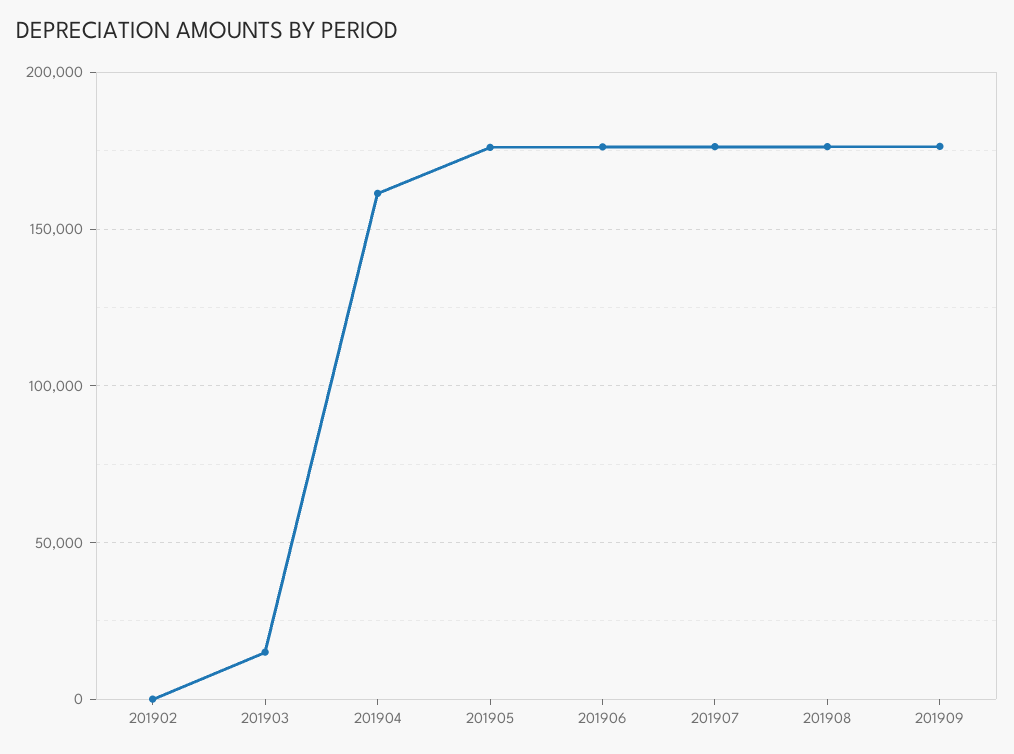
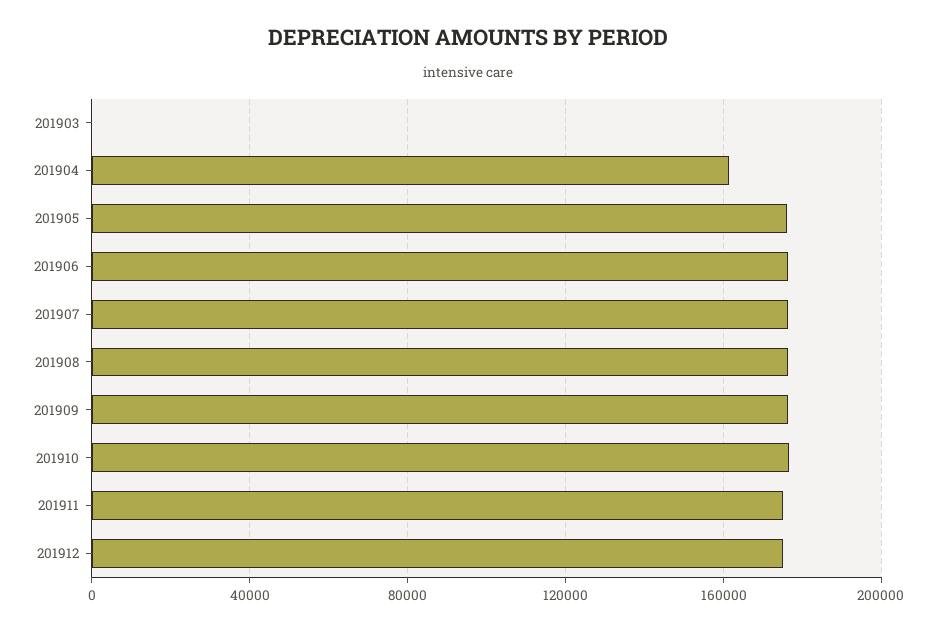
201902: 0 -> none
201903: 15000 -> 0
201910: none -> 175000
201911: none -> 175000
201912: none -> 175000

